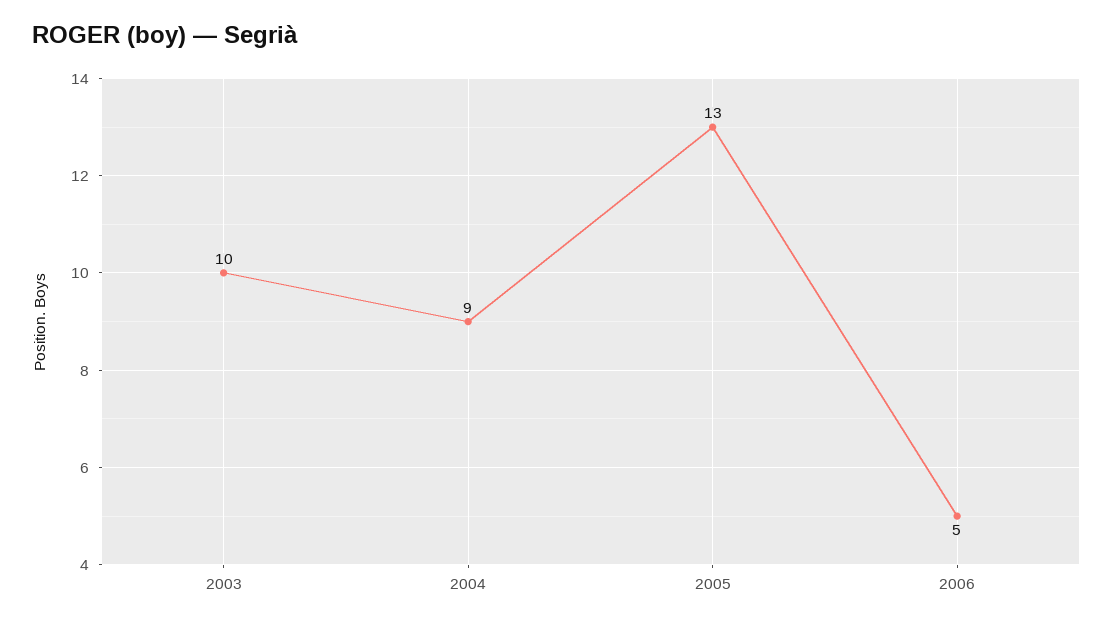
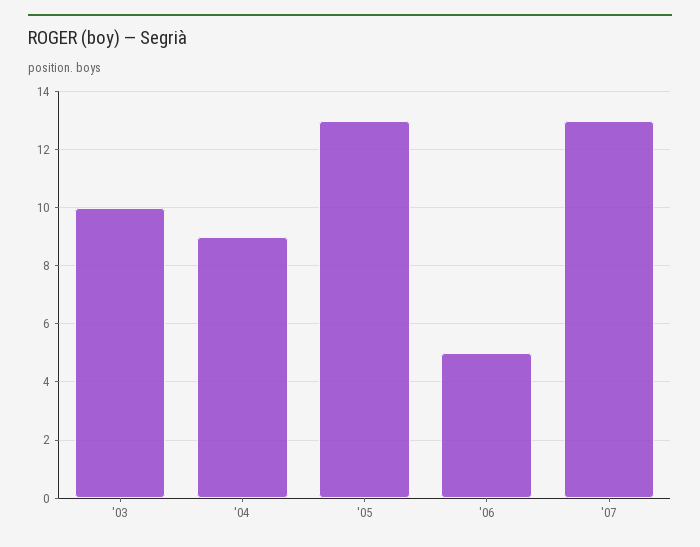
'07: none -> 13

